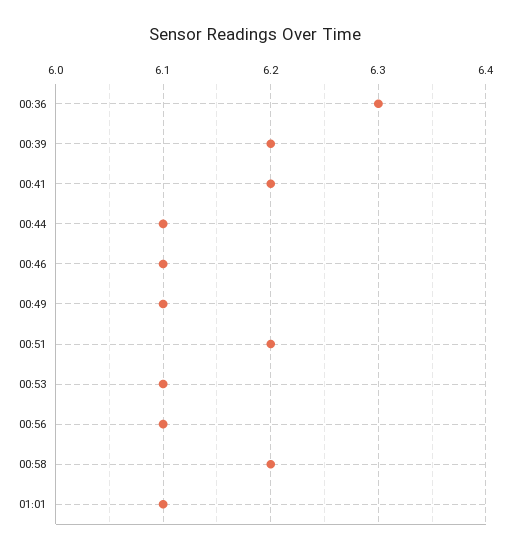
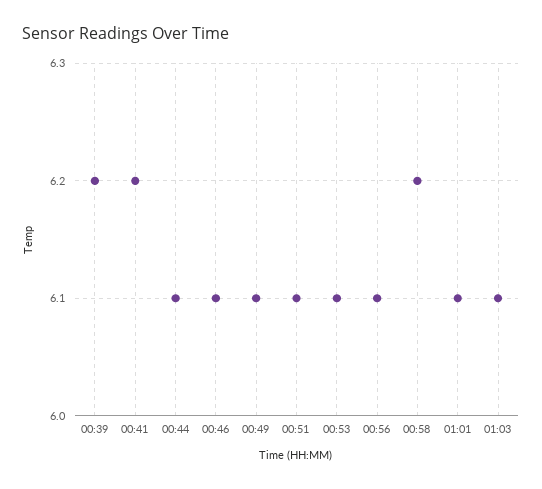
00:36: 6.3 -> none
00:51: 6.2 -> 6.1
01:03: none -> 6.1

